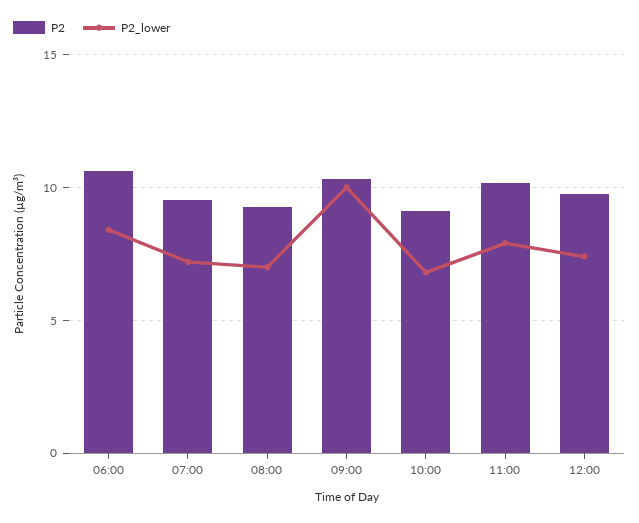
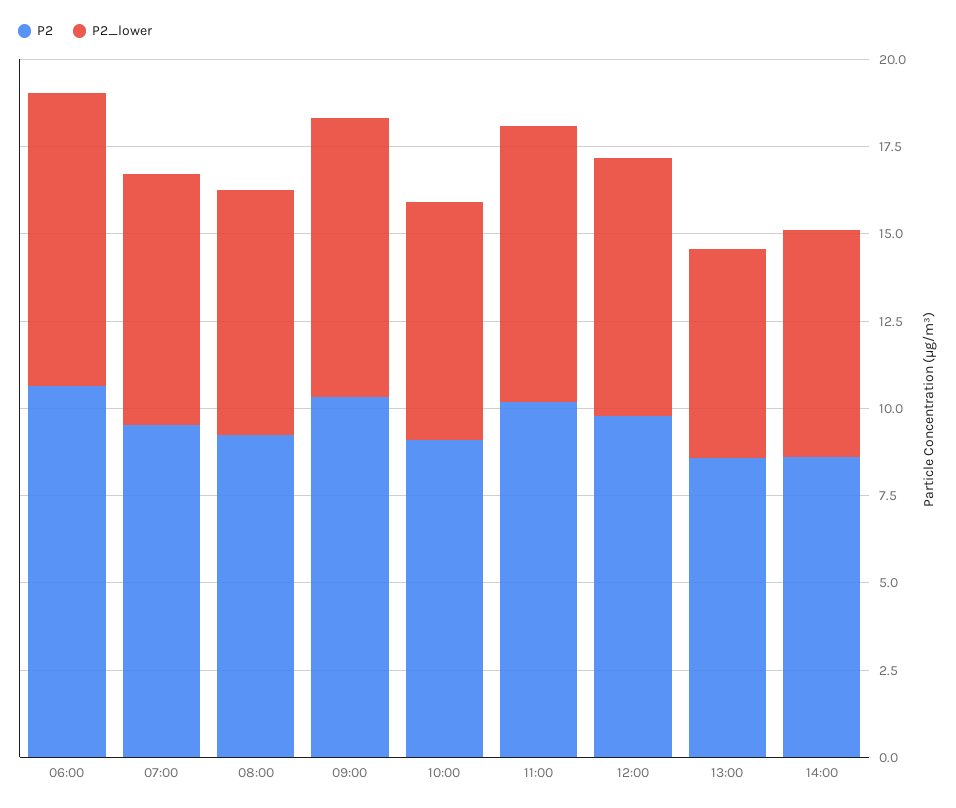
P2_lower, 09:00: 10 -> 8
P2, 13:00: none -> 8.5
P2_lower, 13:00: none -> 6
P2, 14:00: none -> 8.5
P2_lower, 14:00: none -> 6.5

